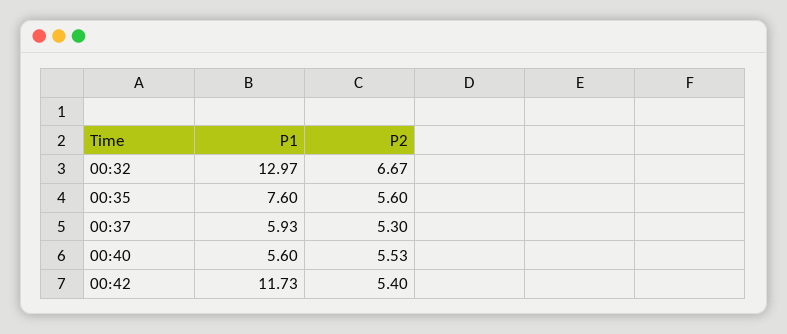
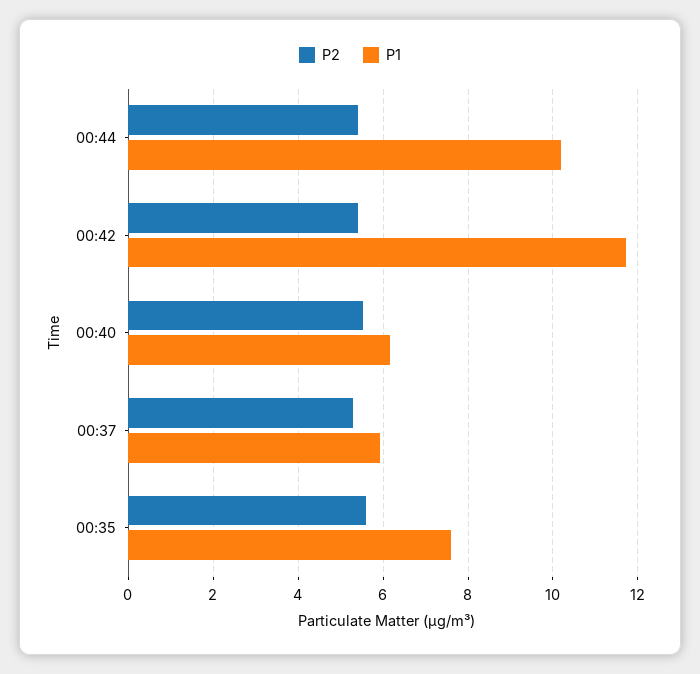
P1, 00:32: 12.97 -> none
P2, 00:32: 6.67 -> none
P1, 00:40: 5.6 -> 6.2
P2, 00:44: none -> 5.4
P1, 00:44: none -> 10.2

